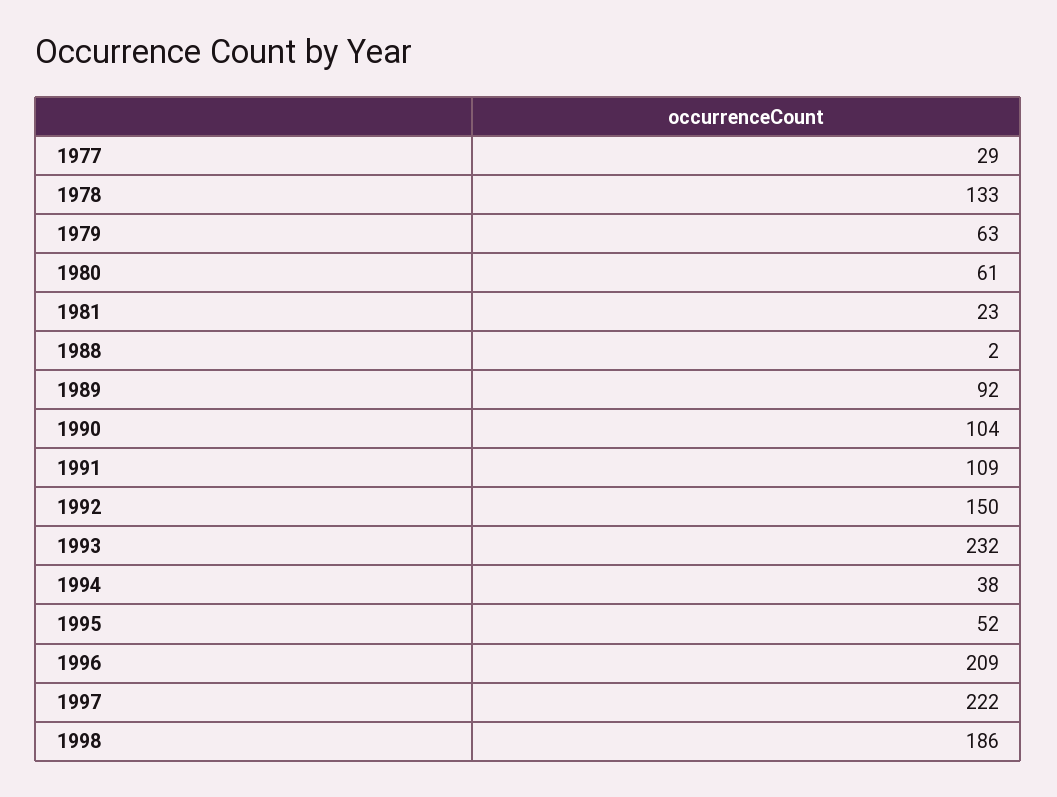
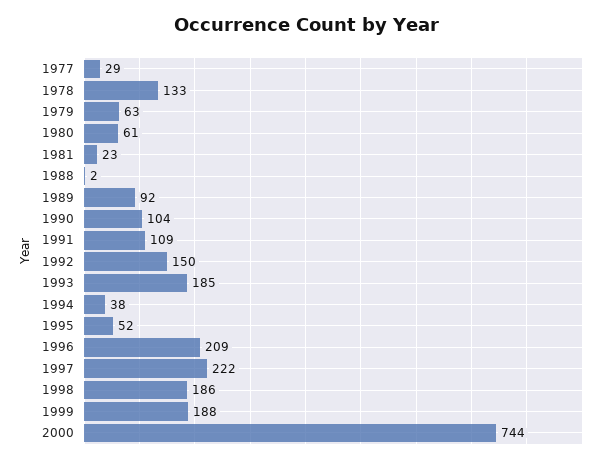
1993: 232 -> 185
1999: none -> 188
2000: none -> 744

